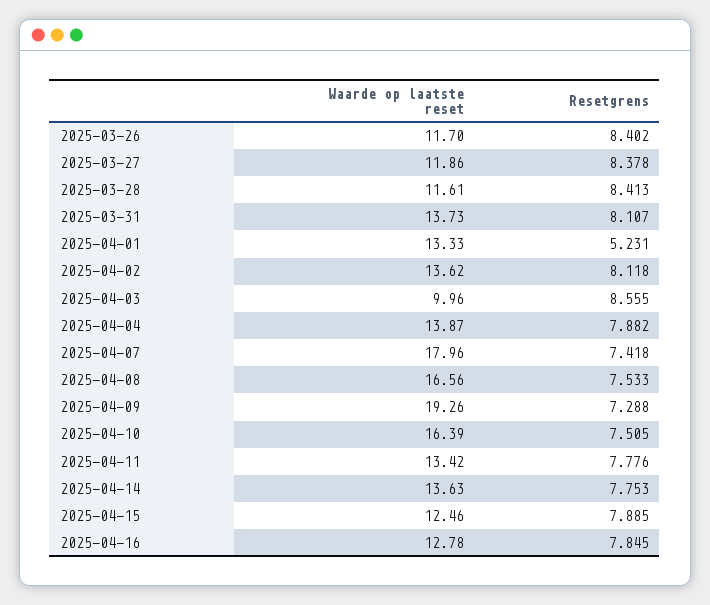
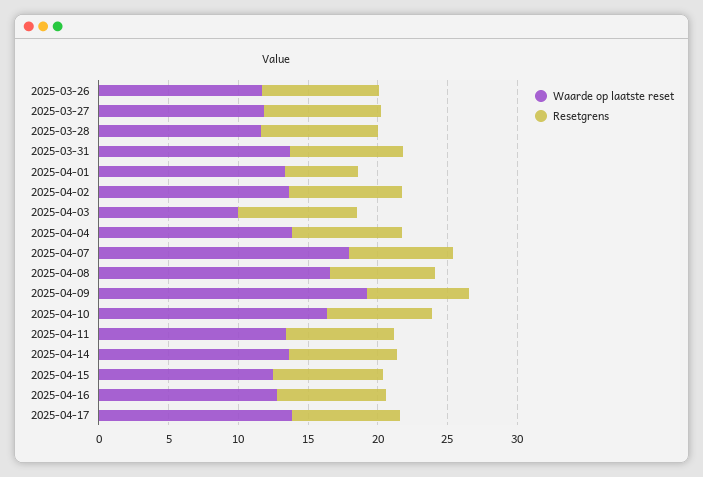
Waarde op laatste reset, 2025-04-17: none -> 14
Resetgrens, 2025-04-17: none -> 8

